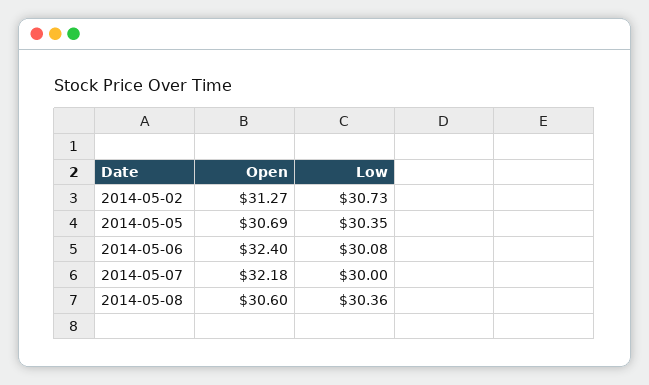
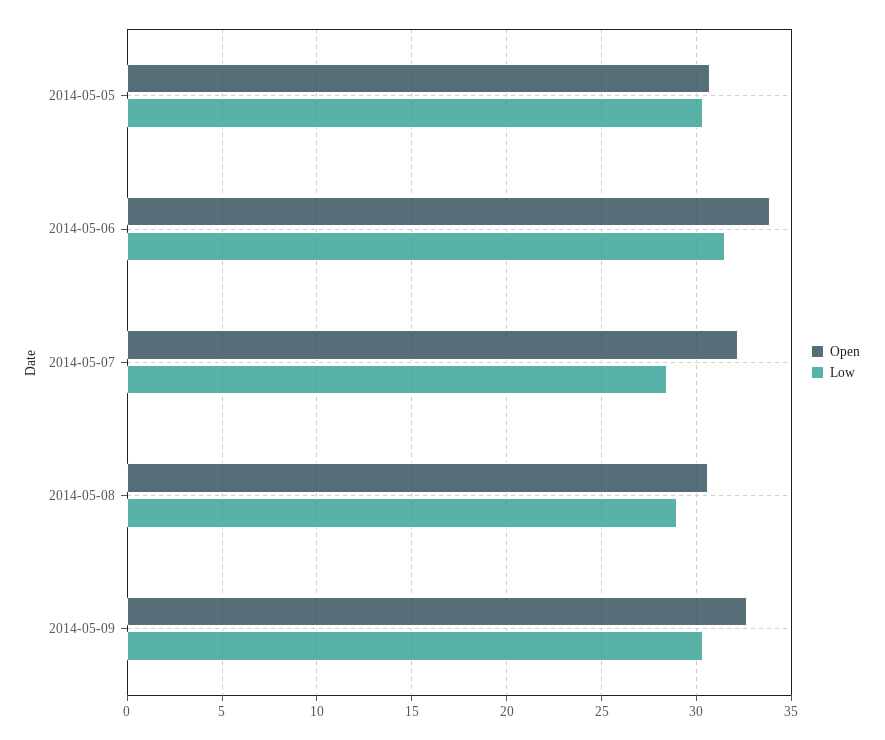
Open, 2014-05-02: 31.27 -> none
Low, 2014-05-02: 30.73 -> none
Open, 2014-05-06: 32.4 -> 34
Low, 2014-05-06: 30.08 -> 31.5
Low, 2014-05-07: 30 -> 28.5
Low, 2014-05-08: 30.36 -> 29
Open, 2014-05-09: none -> 32.5
Low, 2014-05-09: none -> 30.5

